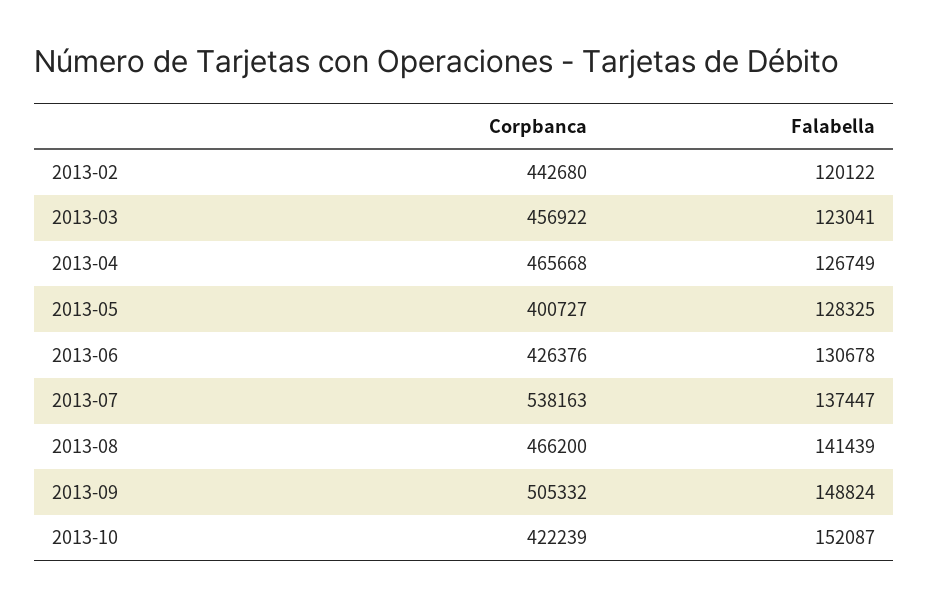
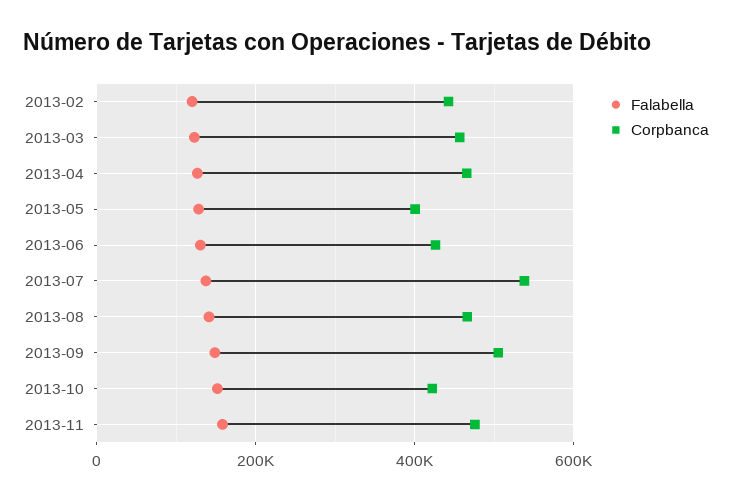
Falabella, 2013-11: none -> 160000
Corpbanca, 2013-11: none -> 480000

